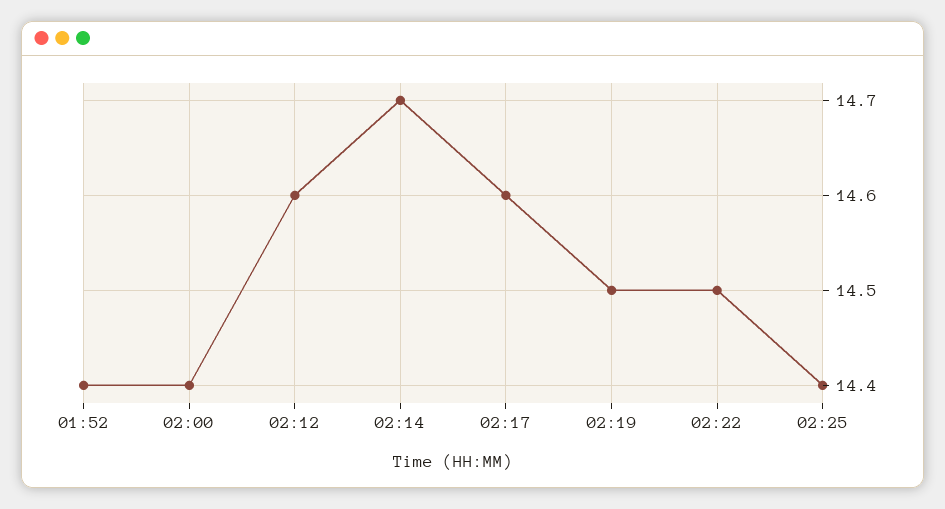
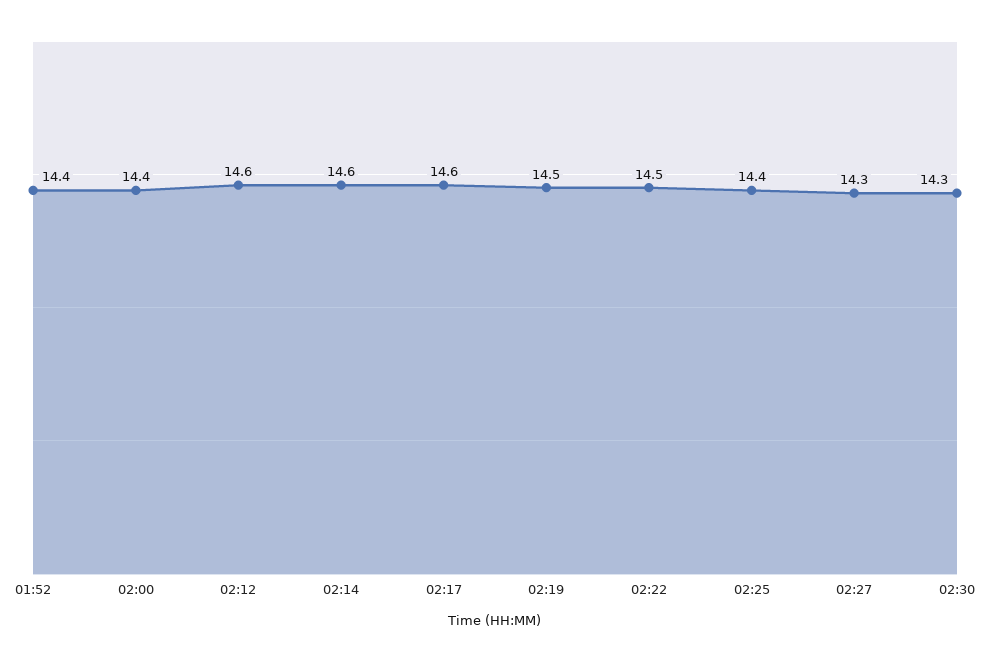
02:14: 14.7 -> 14.6
02:27: none -> 14.3
02:30: none -> 14.3

